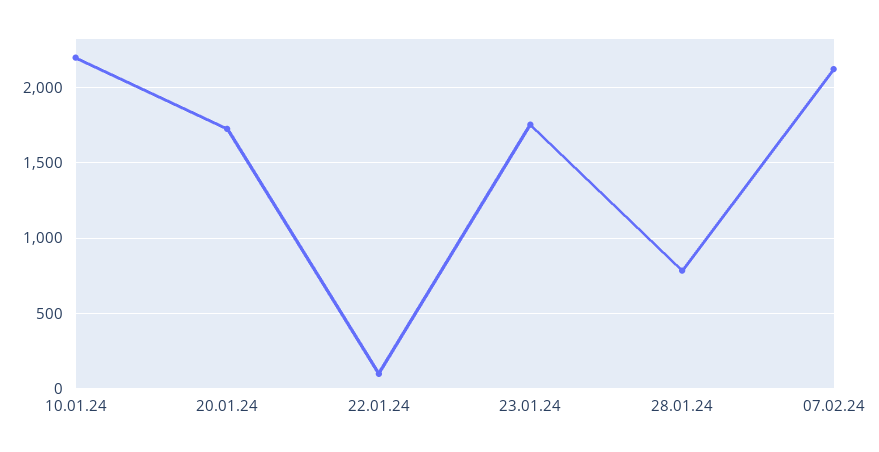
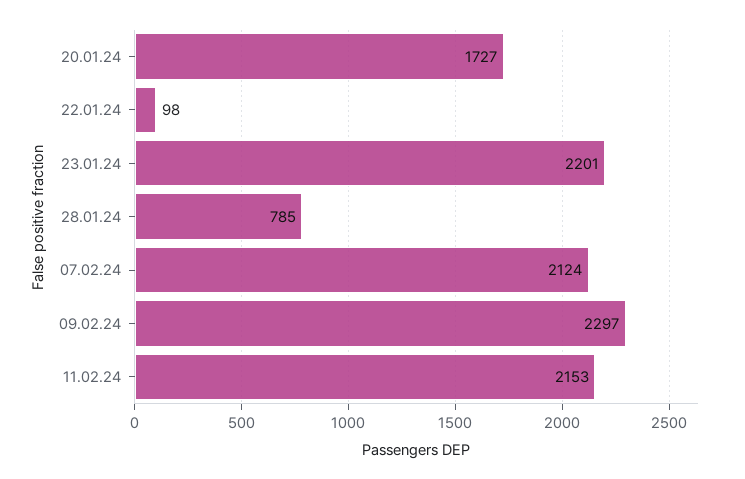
10.01.24: 2200 -> none
23.01.24: 1750 -> 2201
09.02.24: none -> 2297
11.02.24: none -> 2153

